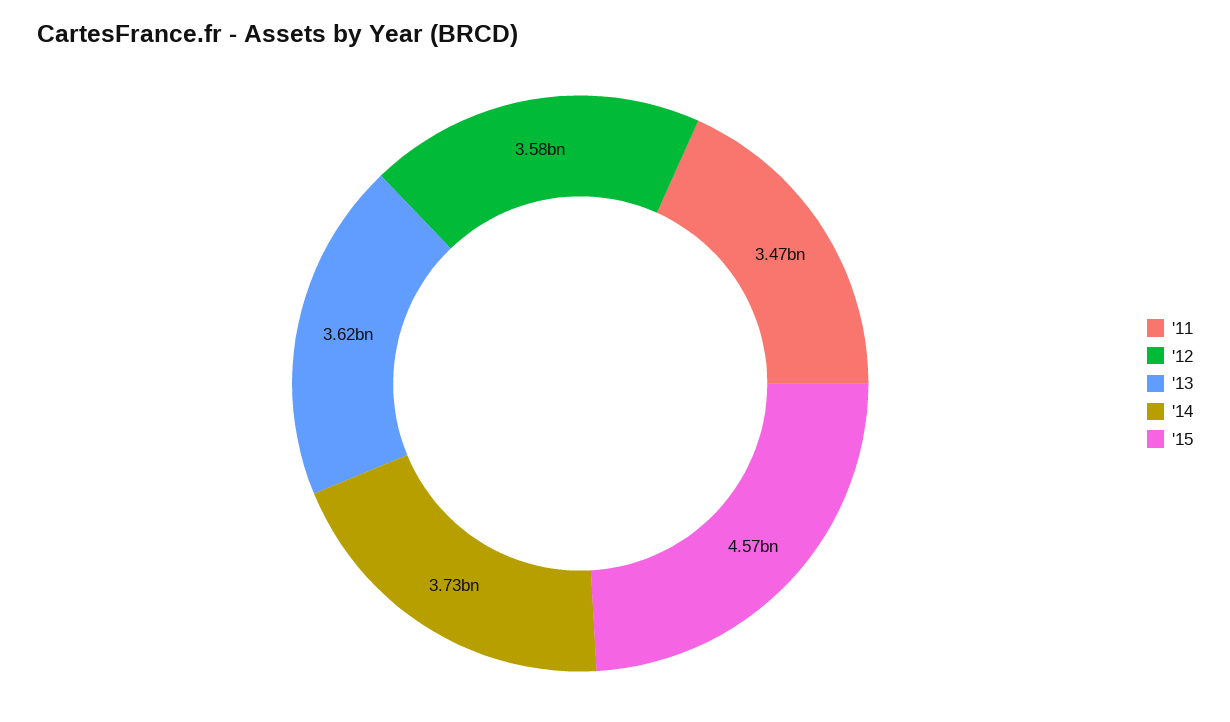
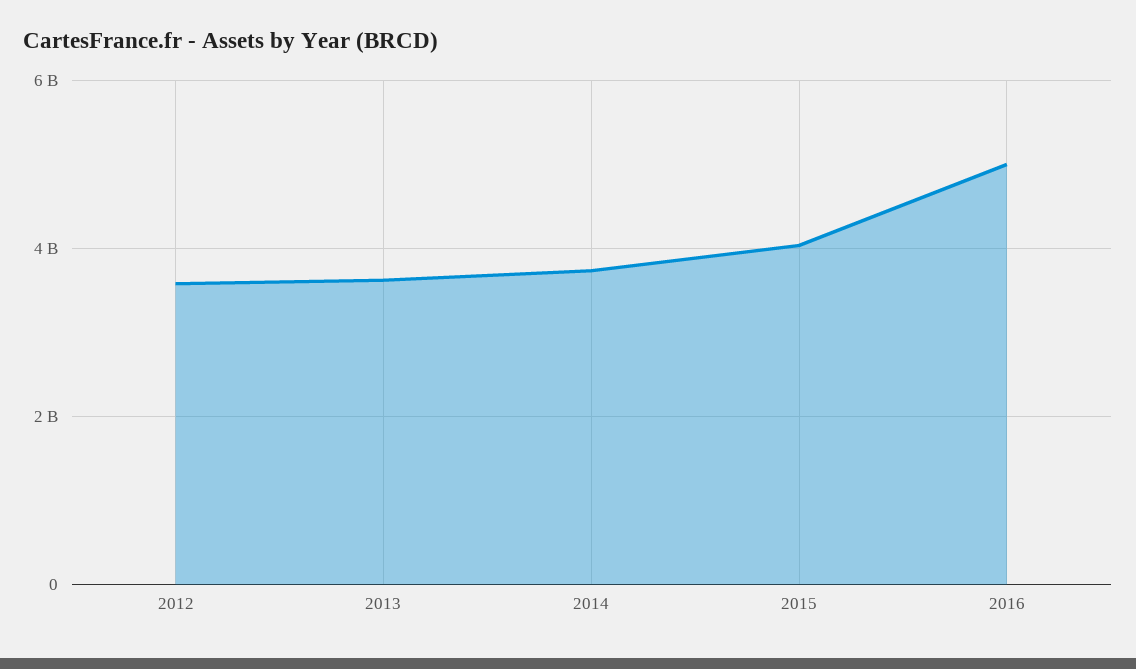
'11: 3470000000 -> none
'15: 4570000000 -> 4000000000
2016: none -> 5000000000

